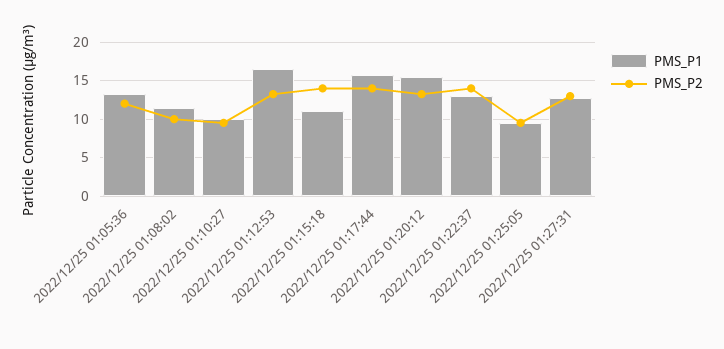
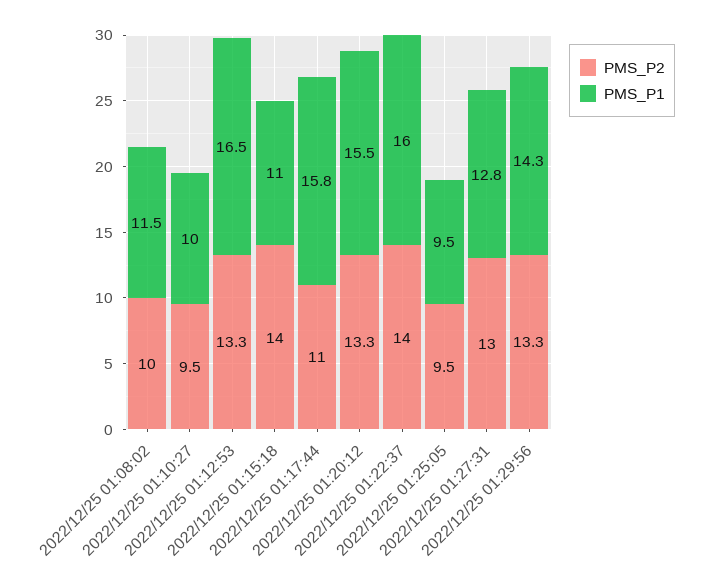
PMS_P1, 2022/12/25 01:05:36: 13 -> none
PMS_P2, 2022/12/25 01:05:36: 12 -> none
PMS_P2, 2022/12/25 01:17:44: 14 -> 11
PMS_P1, 2022/12/25 01:22:37: 13 -> 16
PMS_P2, 2022/12/25 01:29:56: none -> 13.3
PMS_P1, 2022/12/25 01:29:56: none -> 14.3

